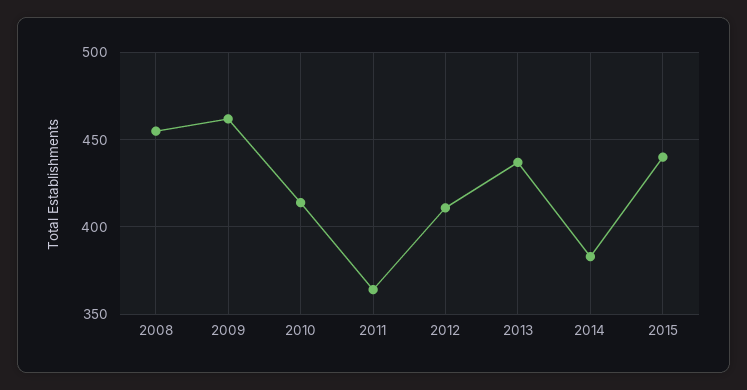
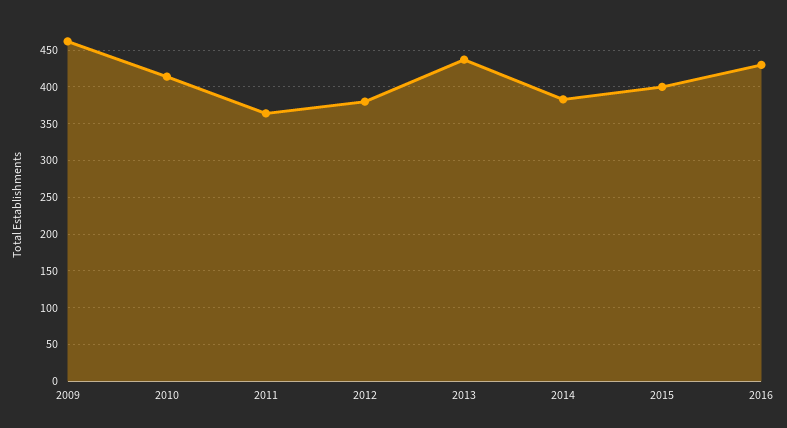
2008: 455 -> none
2012: 410 -> 380
2015: 440 -> 400
2016: none -> 430

